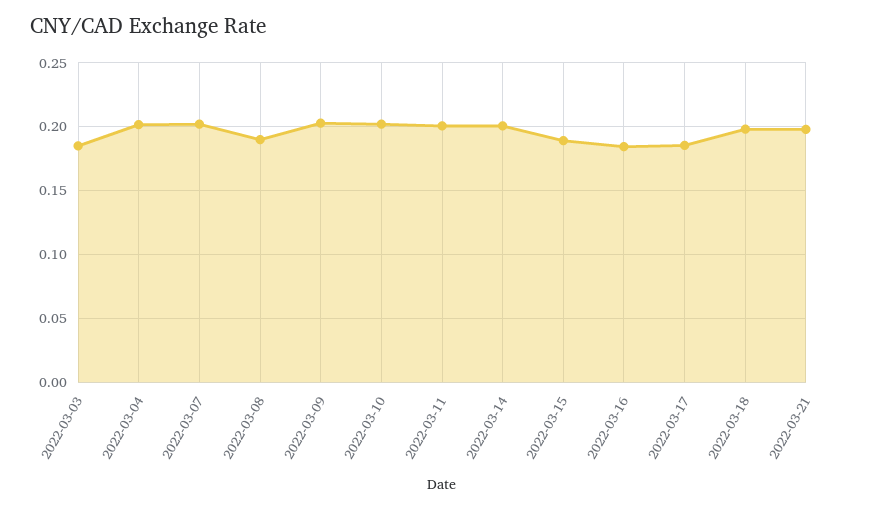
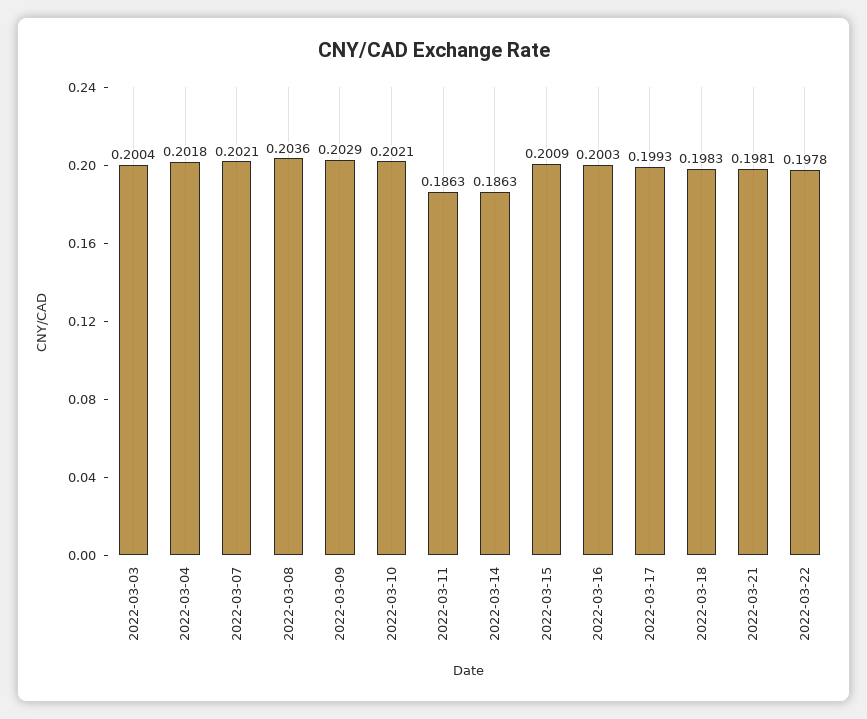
2022-03-03: 0.185 -> 0.2004
2022-03-08: 0.19 -> 0.2036
2022-03-11: 0.2 -> 0.1863
2022-03-14: 0.2 -> 0.1863
2022-03-15: 0.19 -> 0.2009
2022-03-16: 0.185 -> 0.2003
2022-03-17: 0.185 -> 0.1993
2022-03-22: none -> 0.1978

